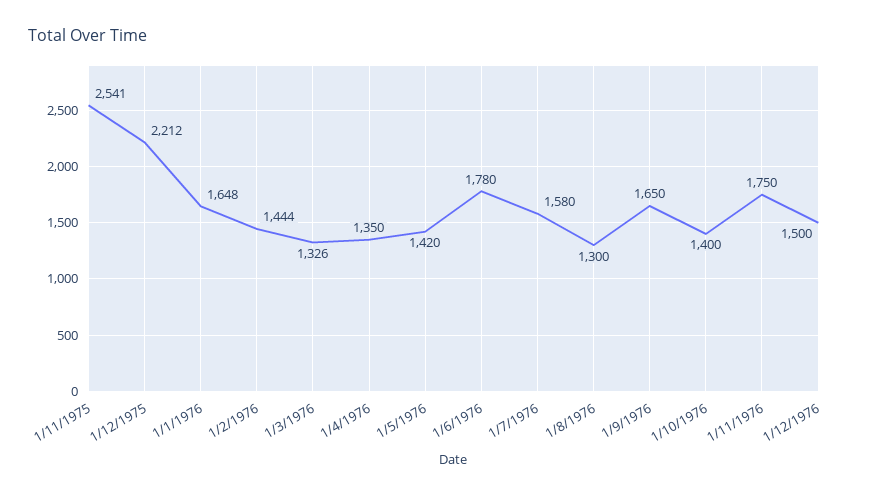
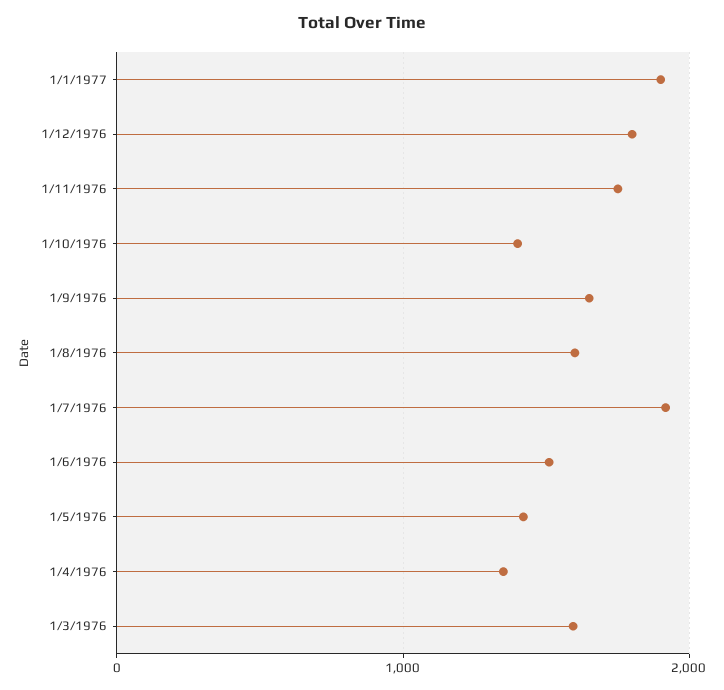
1/11/1975: 2541 -> none
1/12/1975: 2212 -> none
1/1/1976: 1648 -> none
1/2/1976: 1444 -> none
1/3/1976: 1326 -> 1600
1/6/1976: 1780 -> 1500
1/7/1976: 1580 -> 1900
1/8/1976: 1300 -> 1600
1/12/1976: 1500 -> 1800
1/1/1977: none -> 1900

